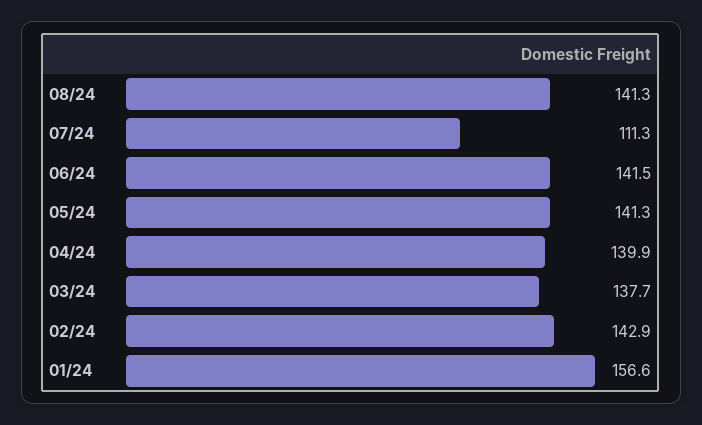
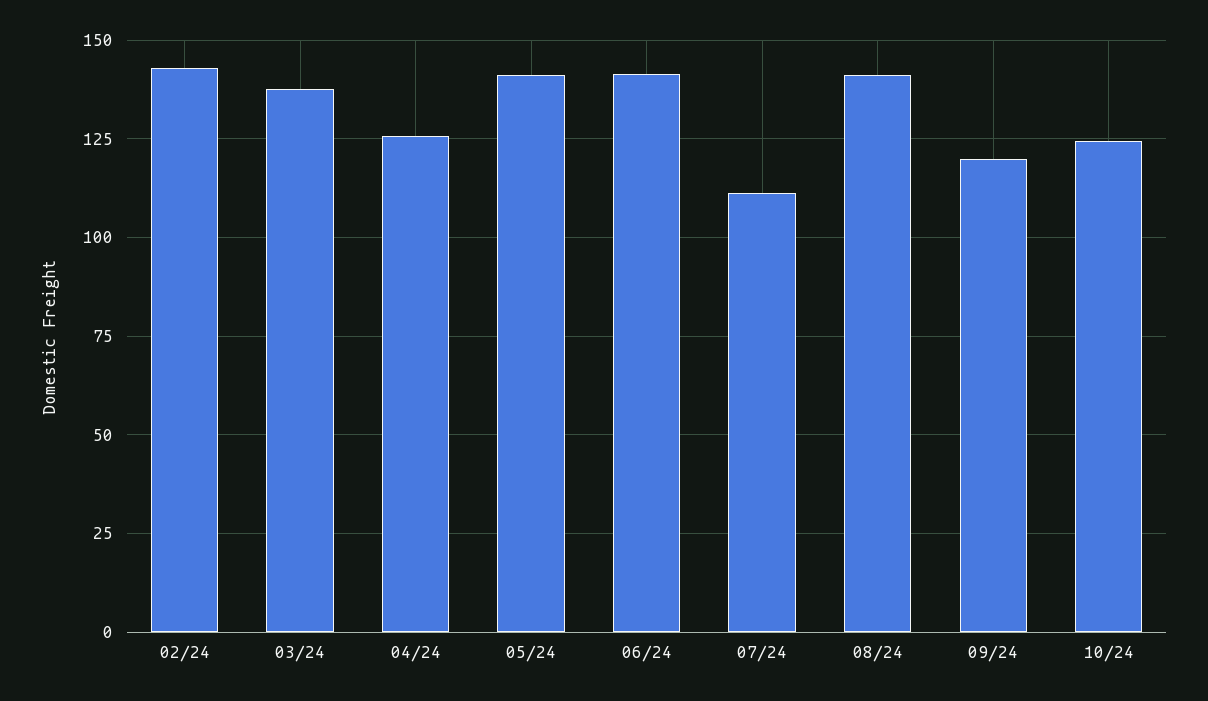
04/24: 139.9 -> 125
01/24: 156.6 -> none
09/24: none -> 120
10/24: none -> 125

